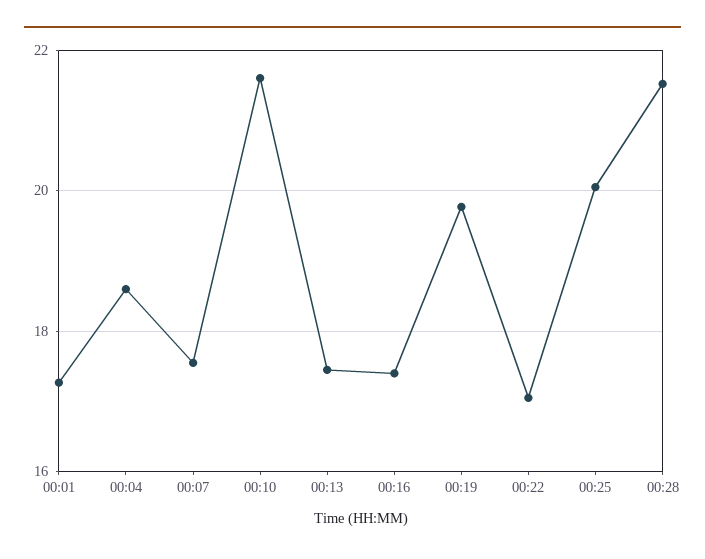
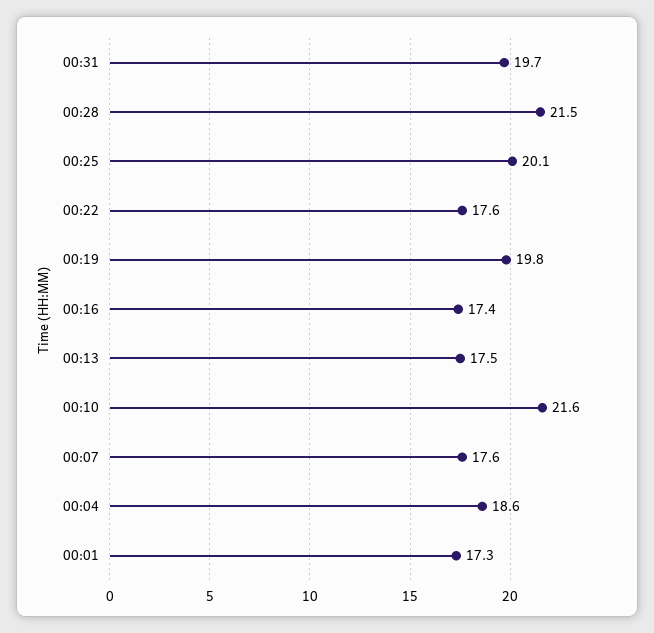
00:22: 17 -> 17.6
00:31: none -> 19.7

